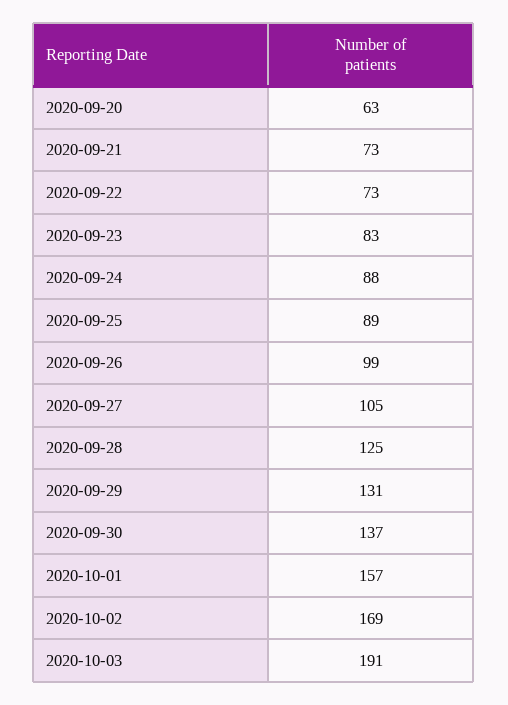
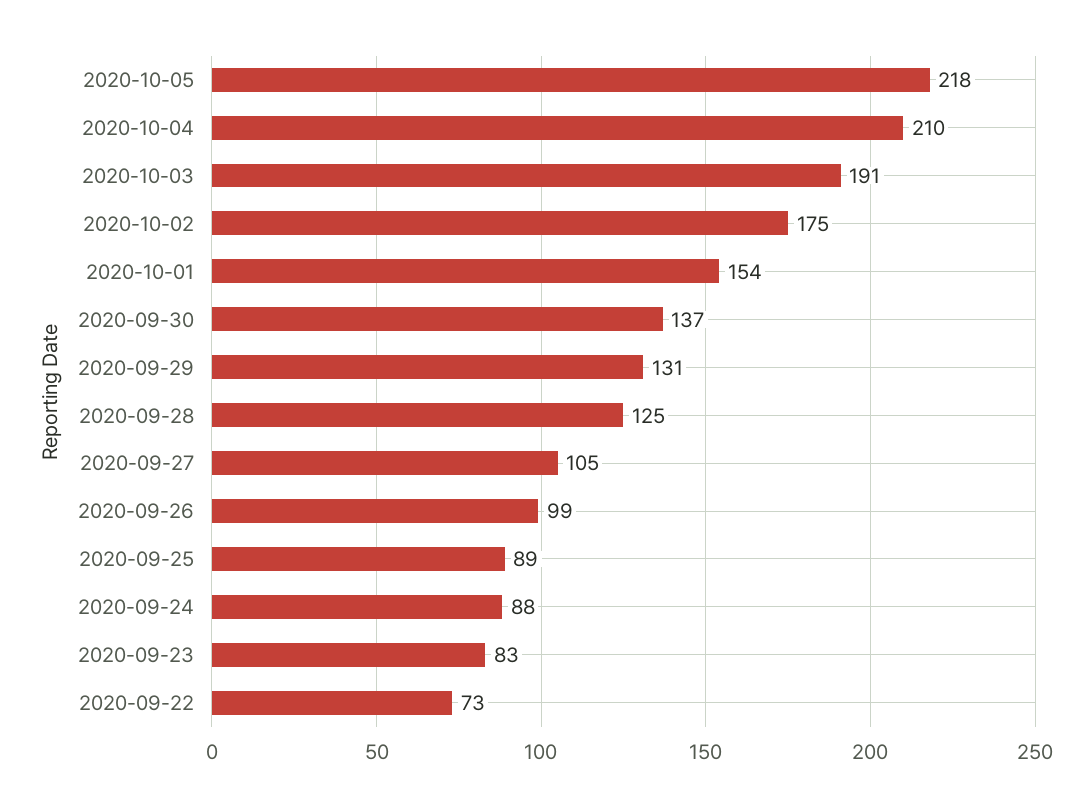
2020-09-20: 63 -> none
2020-09-21: 73 -> none
2020-10-01: 157 -> 154
2020-10-02: 169 -> 175
2020-10-05: none -> 218
2020-10-04: none -> 210

